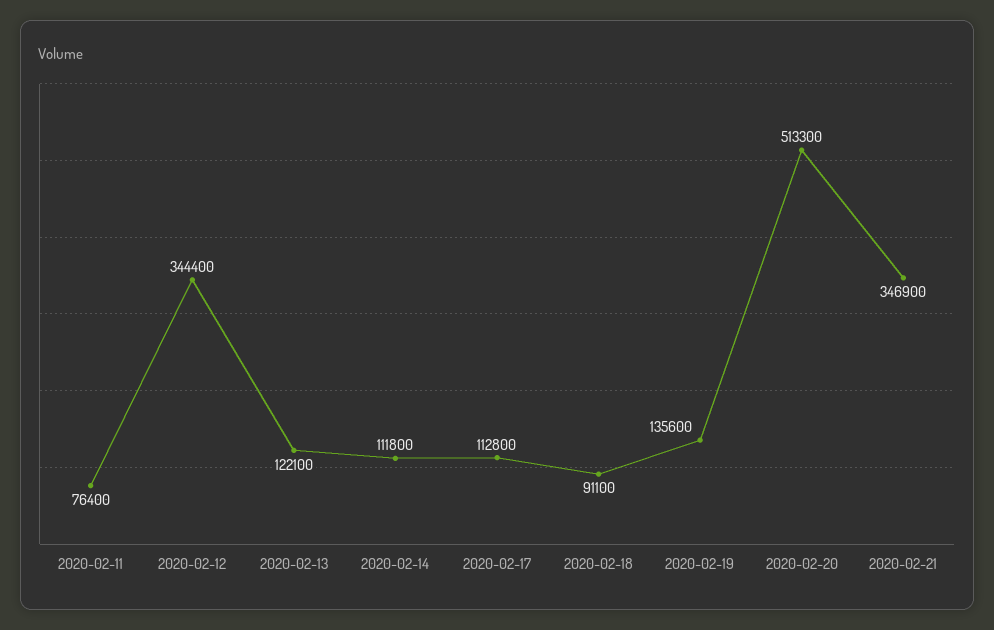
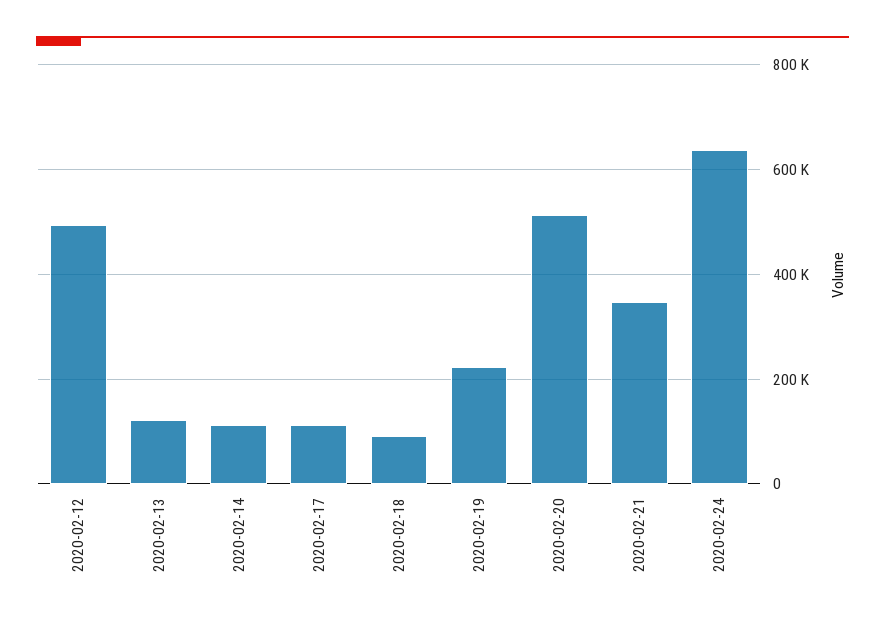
2020-02-11: 76400 -> none
2020-02-12: 344400 -> 500000
2020-02-19: 135600 -> 220000
2020-02-24: none -> 640000

